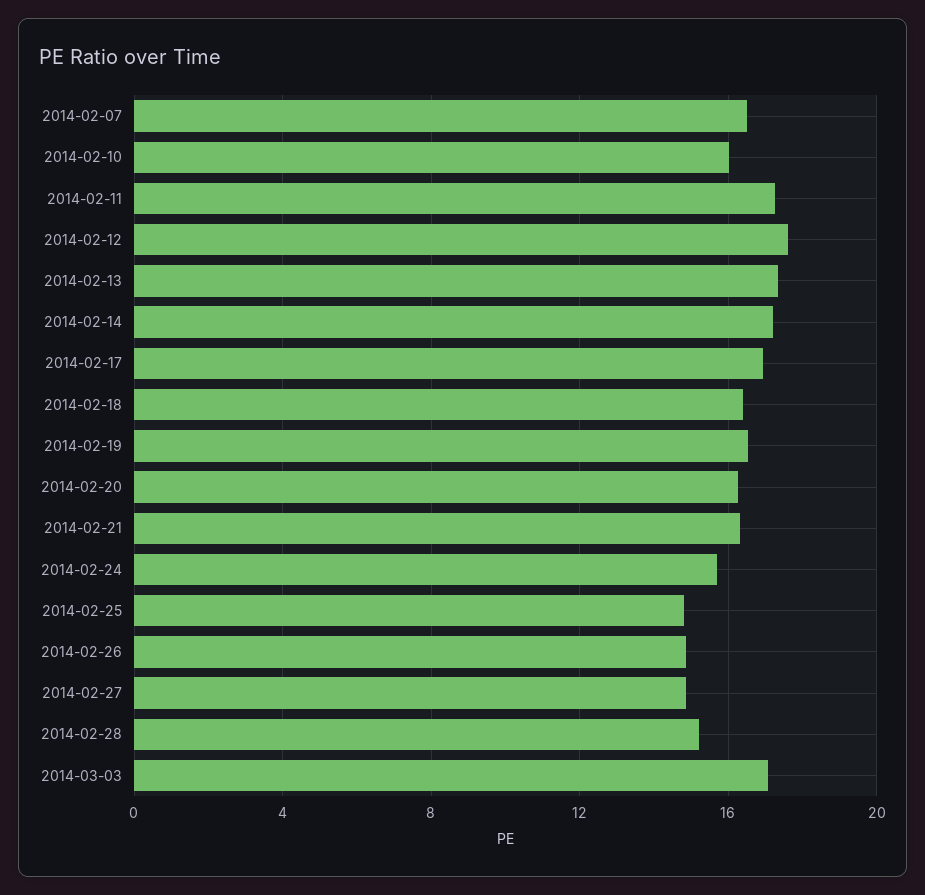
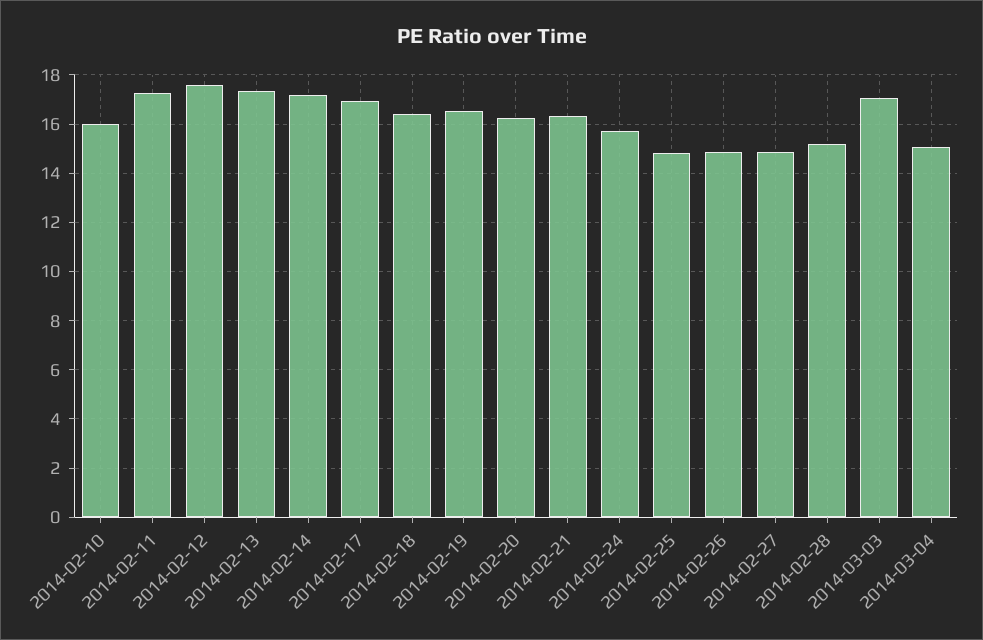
2014-02-07: 16.5 -> none
2014-03-04: none -> 15

